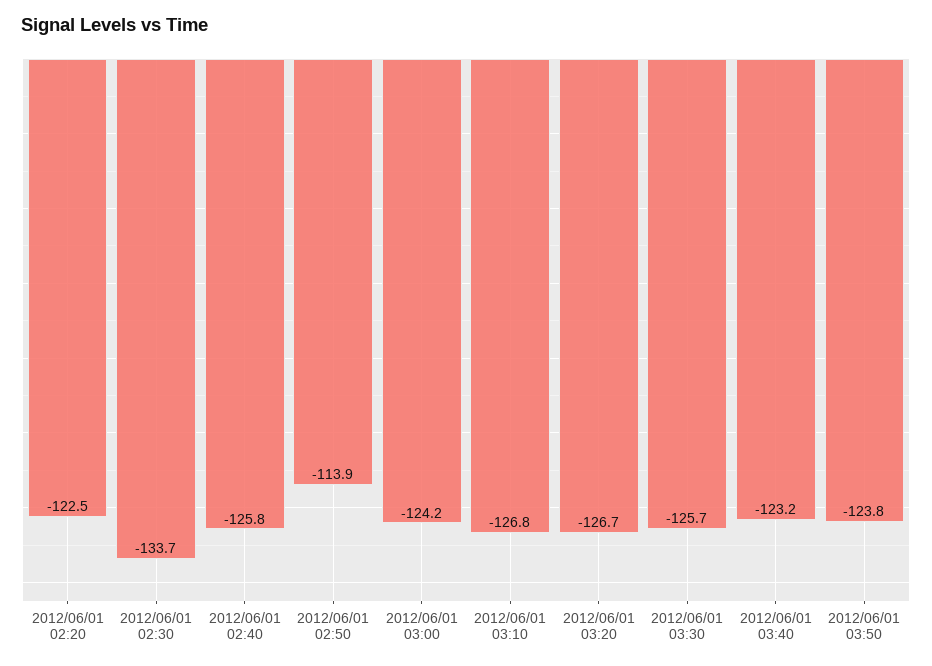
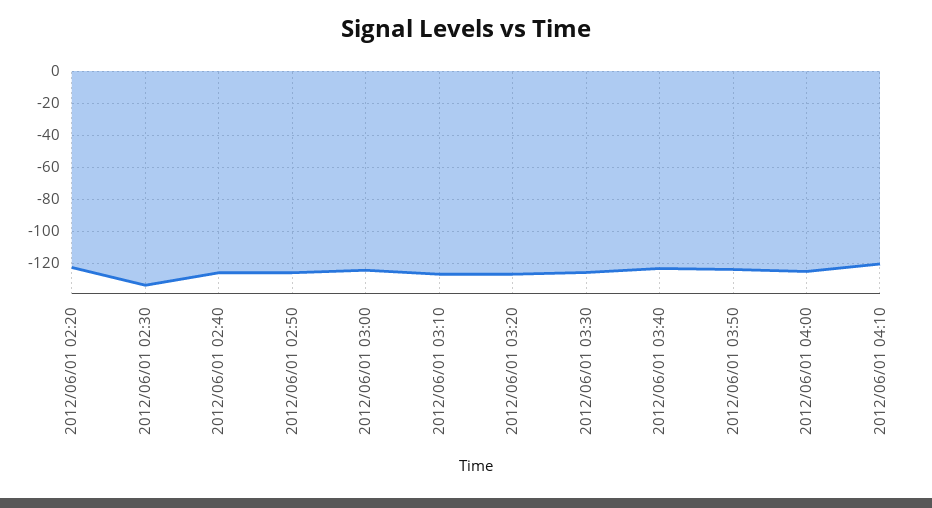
2012/06/01 02:50: -113.9 -> -125
2012/06/01 04:00: none -> -125
2012/06/01 04:10: none -> -120

